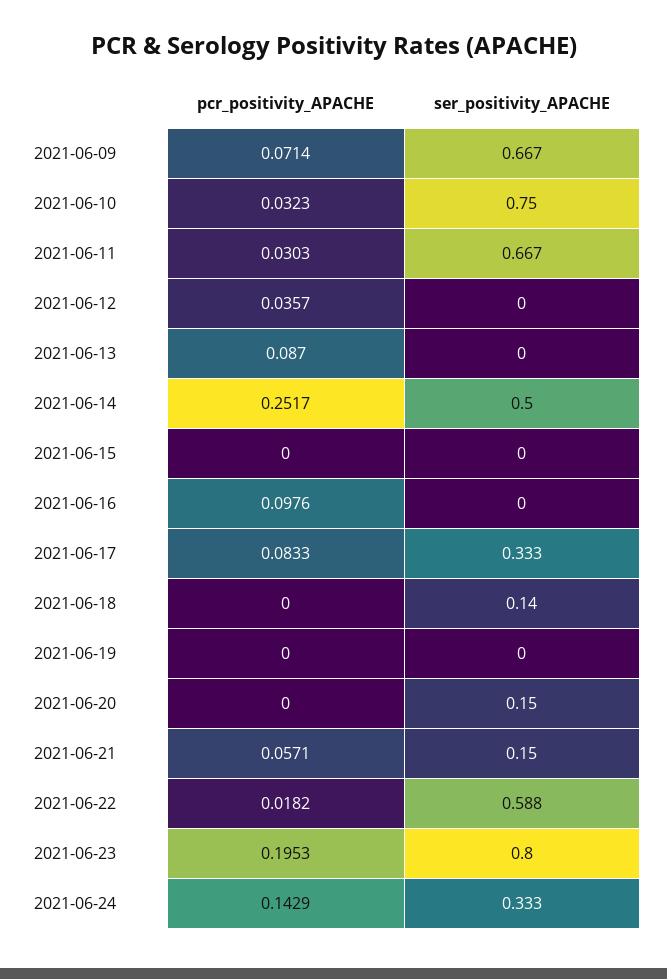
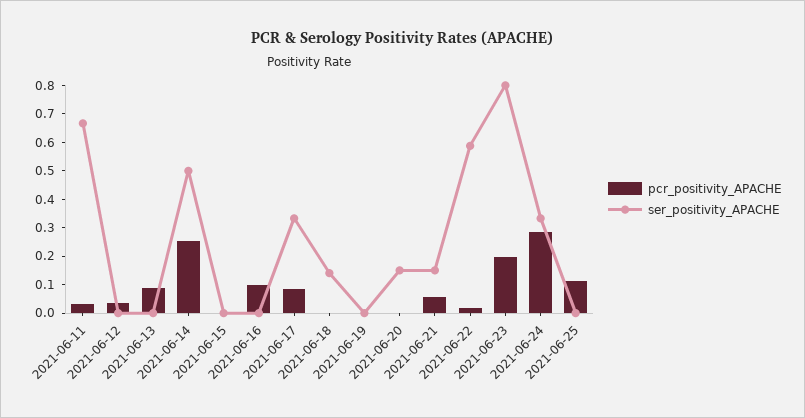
pcr_positivity_APACHE, 2021-06-09: 0.0714 -> none
ser_positivity_APACHE, 2021-06-09: 0.667 -> none
pcr_positivity_APACHE, 2021-06-10: 0.0323 -> none
ser_positivity_APACHE, 2021-06-10: 0.75 -> none
pcr_positivity_APACHE, 2021-06-24: 0.1429 -> 0.3
pcr_positivity_APACHE, 2021-06-25: none -> 0.1
ser_positivity_APACHE, 2021-06-25: none -> 0

